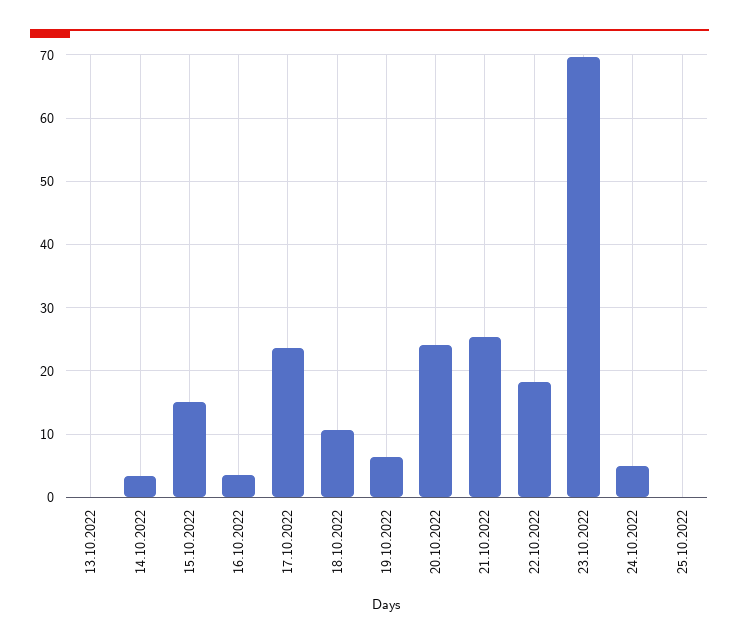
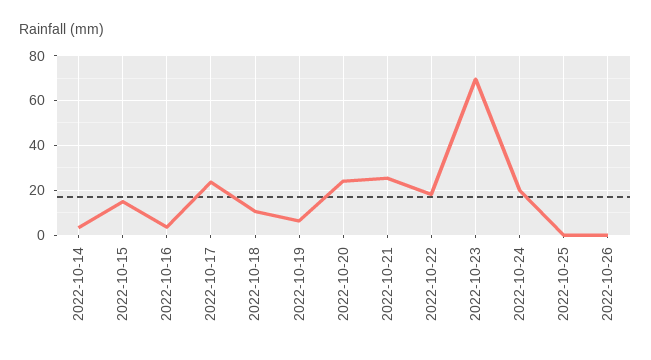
13.10.2022: 0 -> none
24.10.2022: 5 -> 20
2022-10-26: none -> 0

